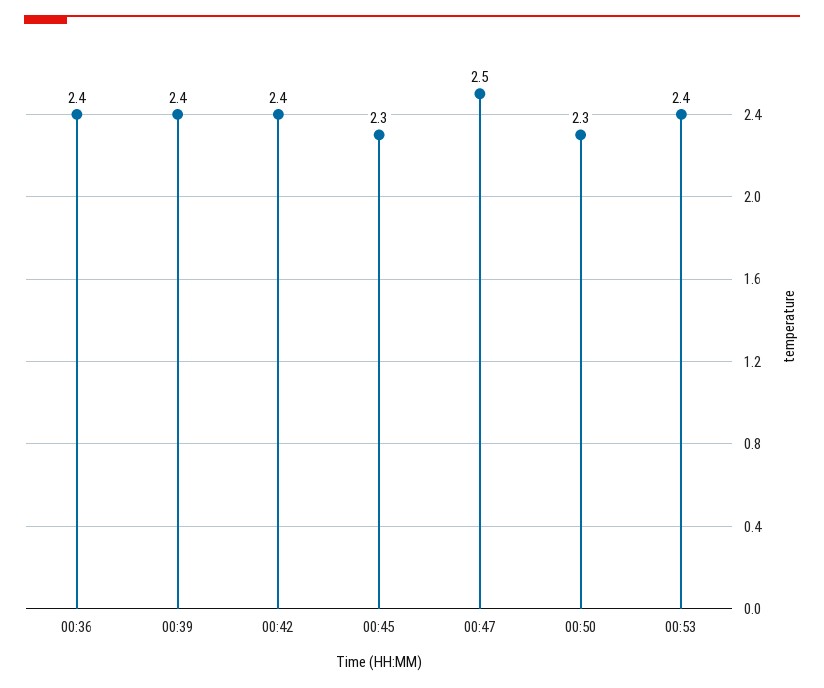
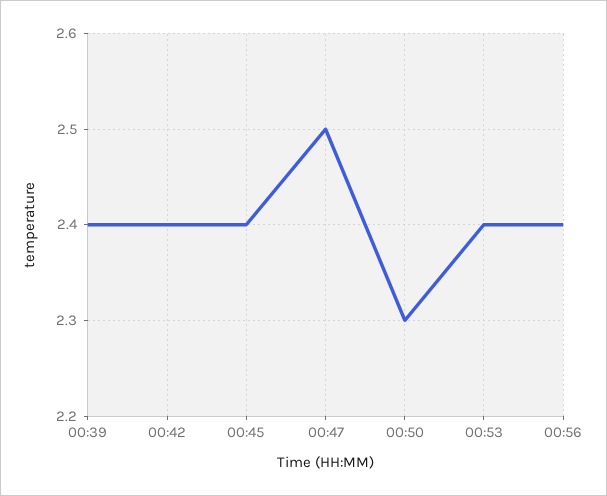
00:36: 2.4 -> none
00:45: 2.3 -> 2.4
00:56: none -> 2.4

